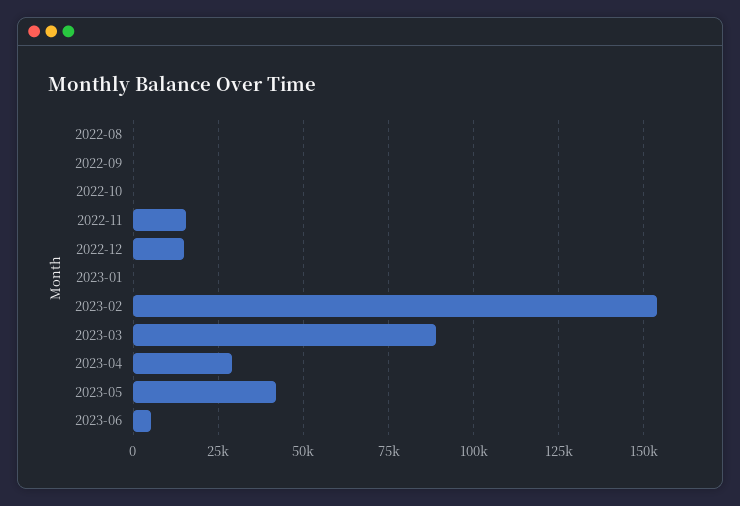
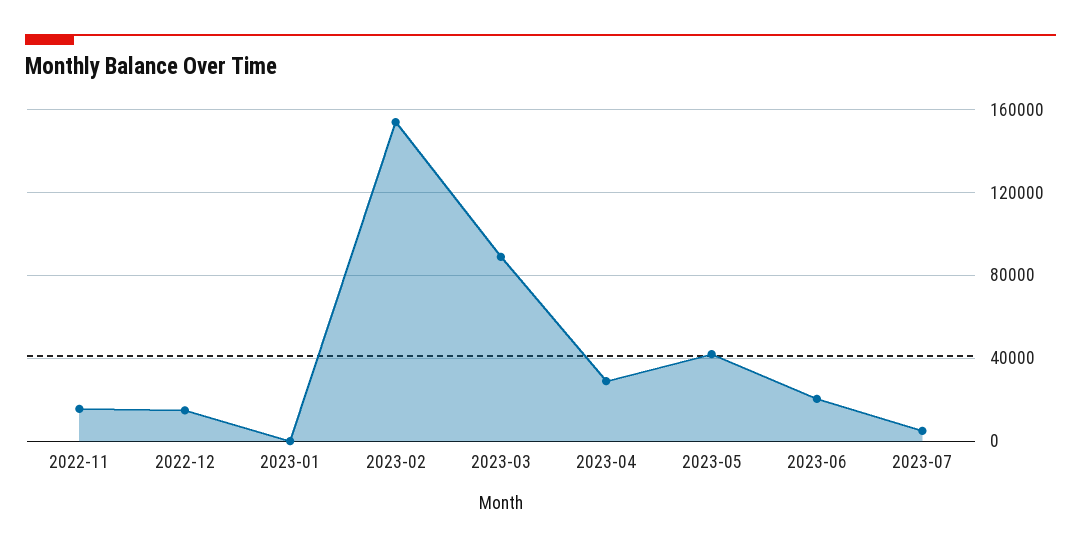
2022-08: 0 -> none
2022-09: 0 -> none
2022-10: 0 -> none
2023-06: 5000 -> 20000
2023-07: none -> 5000

